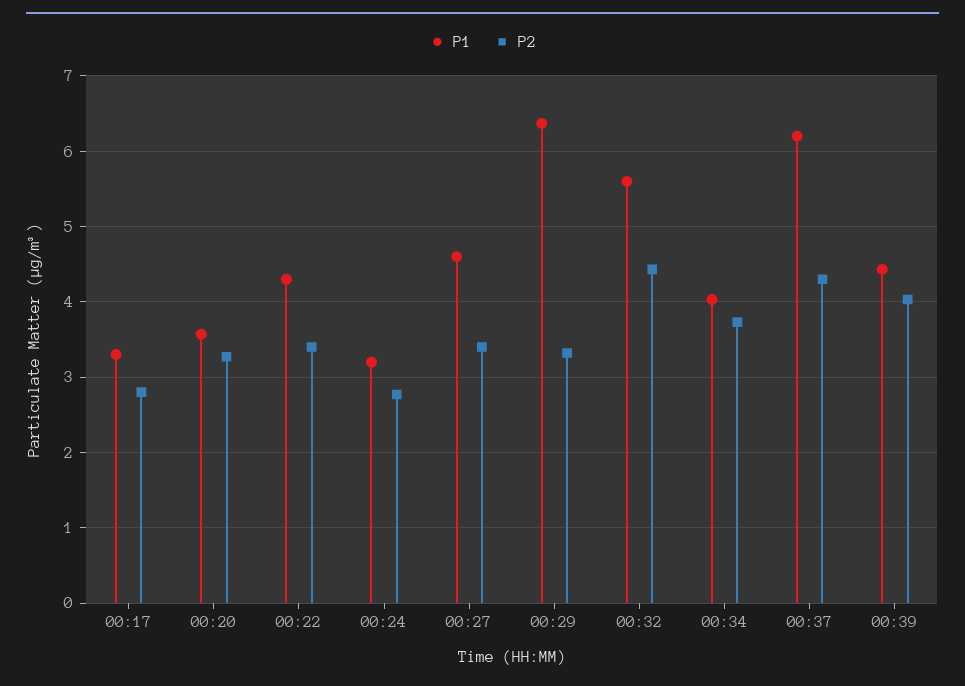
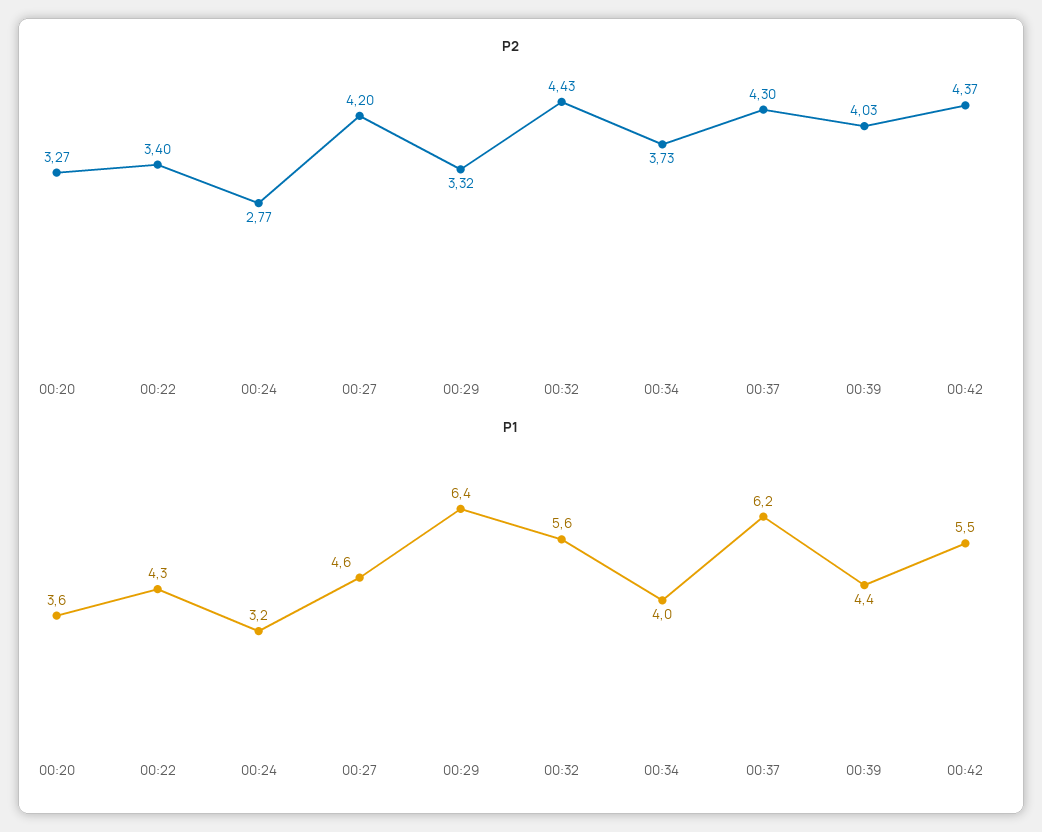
P1, 00:17: 3.3 -> none
P2, 00:17: 2.8 -> none
P2, 00:27: 3.4 -> 4.2
P2, 00:42: none -> 4.37
P1, 00:42: none -> 5.5

